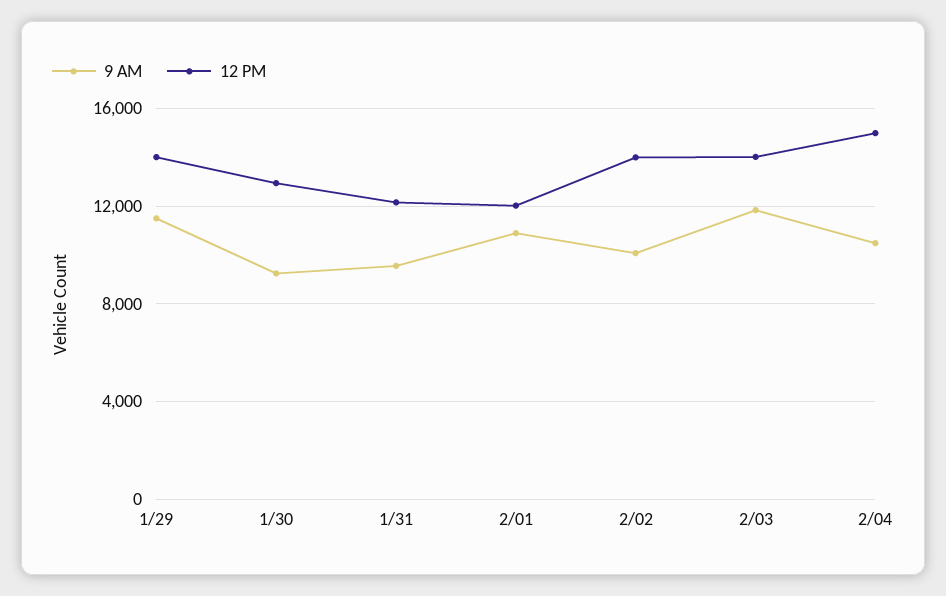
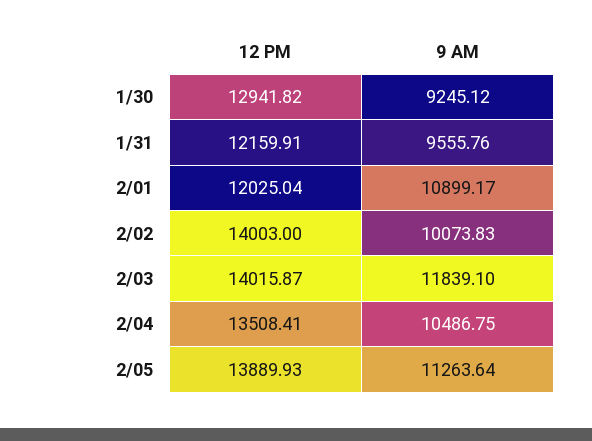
9 AM, 1/29: 11500 -> none
12 PM, 1/29: 14000 -> none
12 PM, 2/04: 15000 -> 13508.41
12 PM, 2/05: none -> 13889.93
9 AM, 2/05: none -> 11263.64

